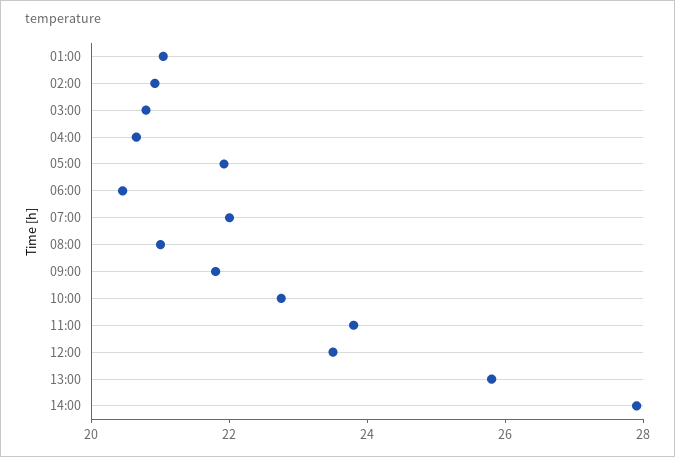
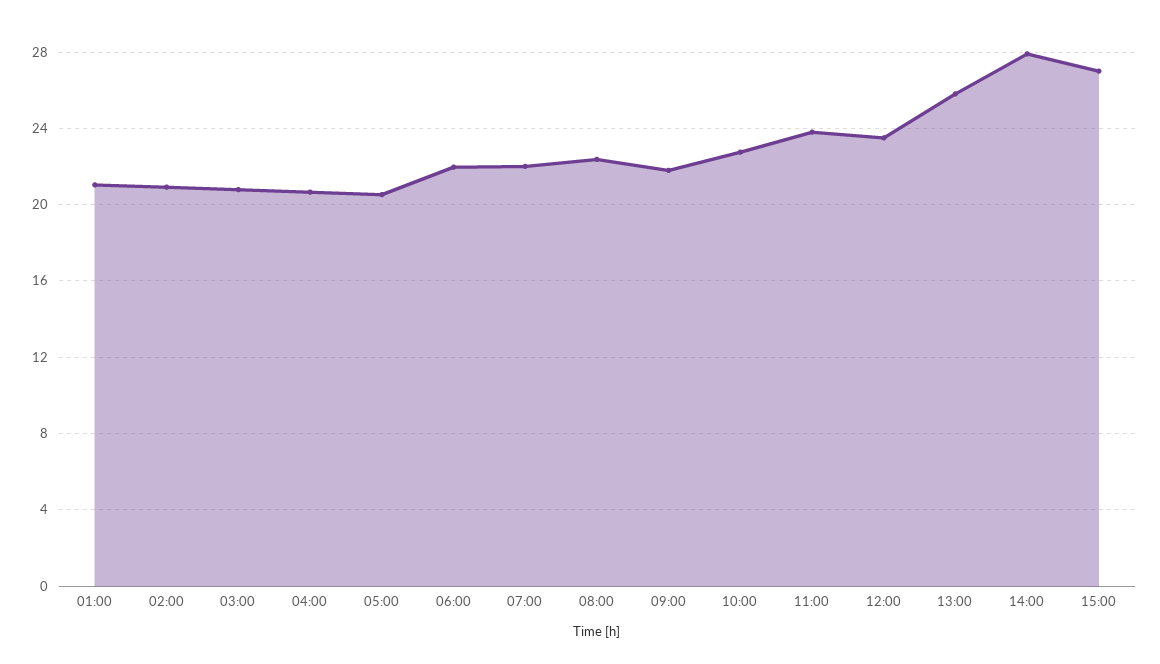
05:00: 22 -> 20.5
06:00: 20.5 -> 22
08:00: 21 -> 22.5
15:00: none -> 27

